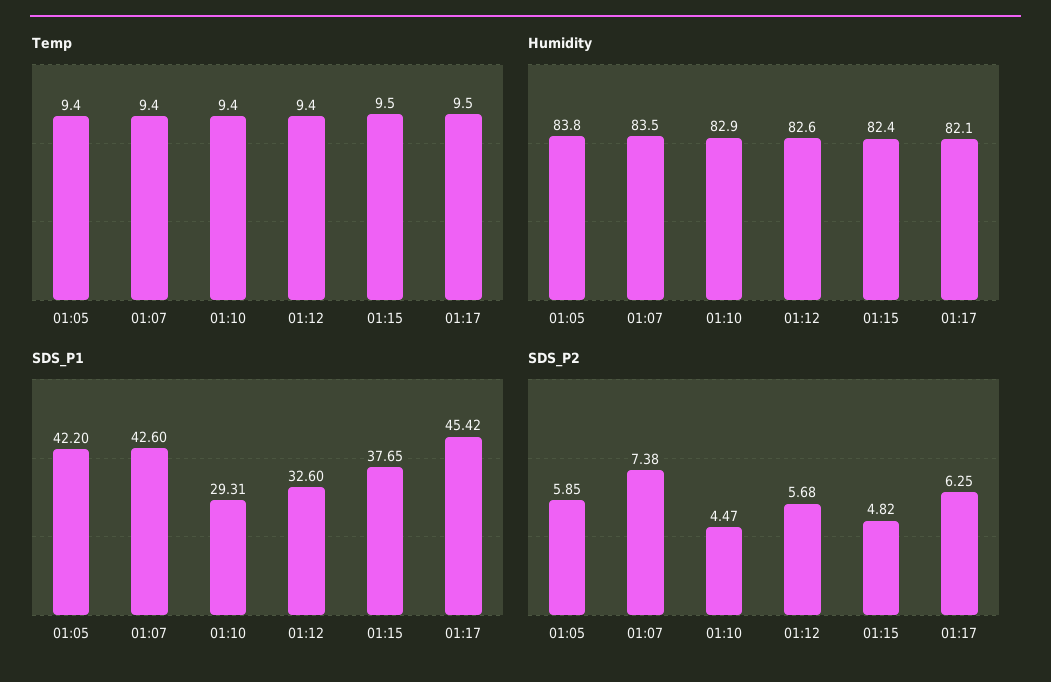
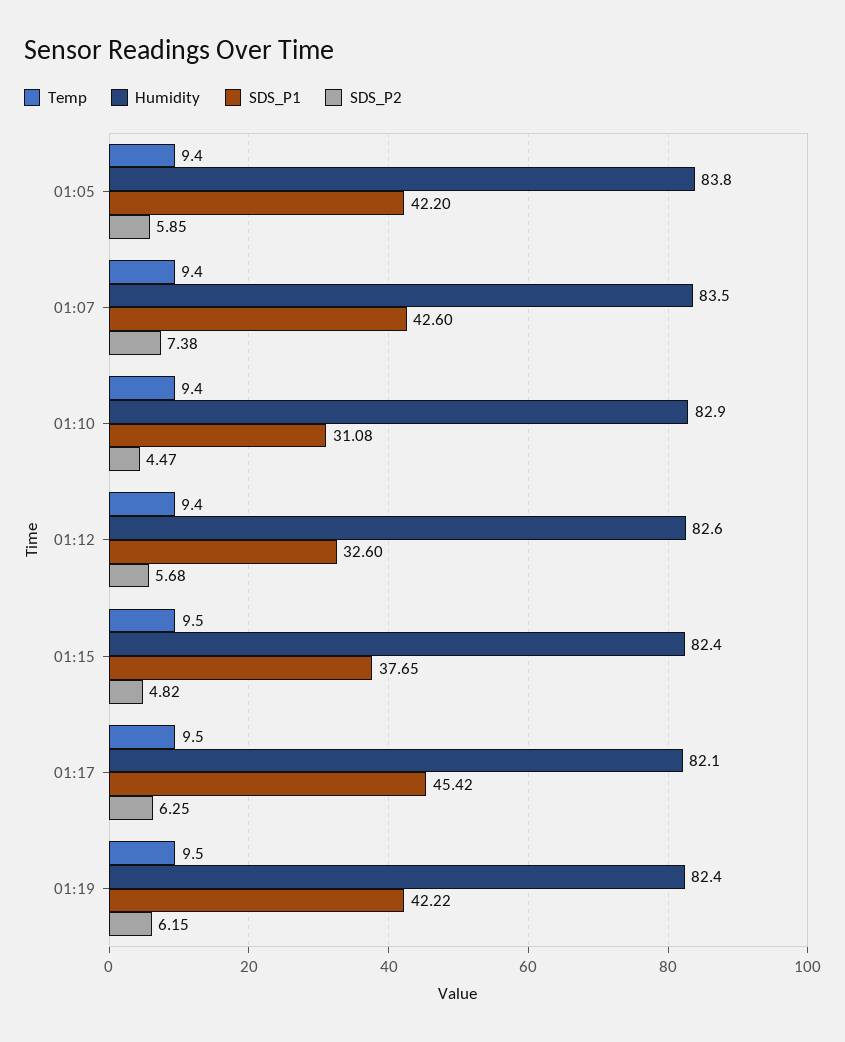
SDS_P1, 01:10: 29.31 -> 31.08
Temp, 01:19: none -> 9.5
Humidity, 01:19: none -> 82.4
SDS_P1, 01:19: none -> 42.22
SDS_P2, 01:19: none -> 6.15

